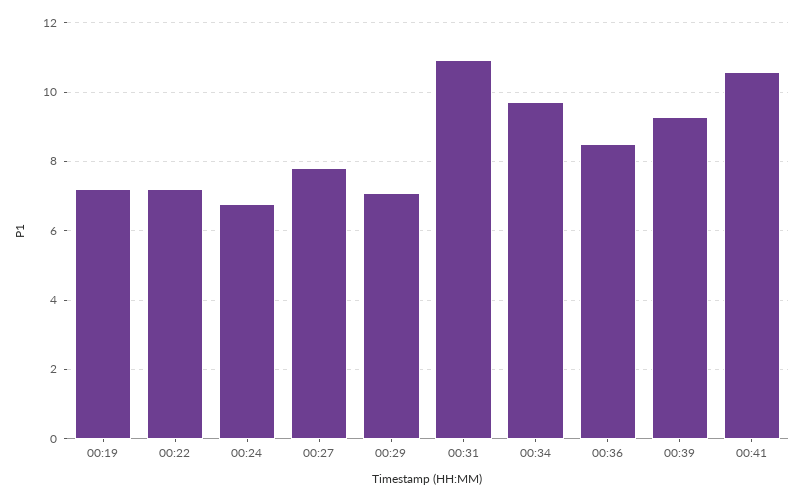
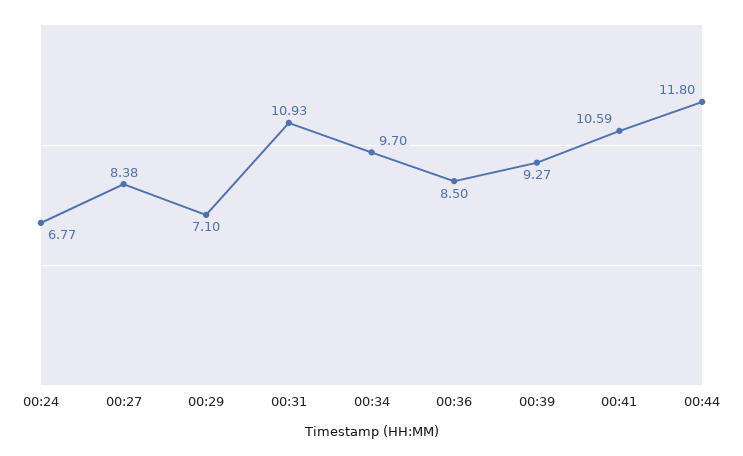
00:19: 7.2 -> none
00:22: 7.2 -> none
00:27: 7.8 -> 8.38
00:44: none -> 11.8

